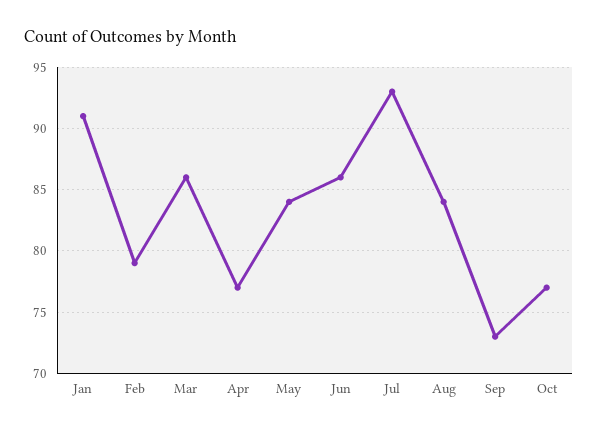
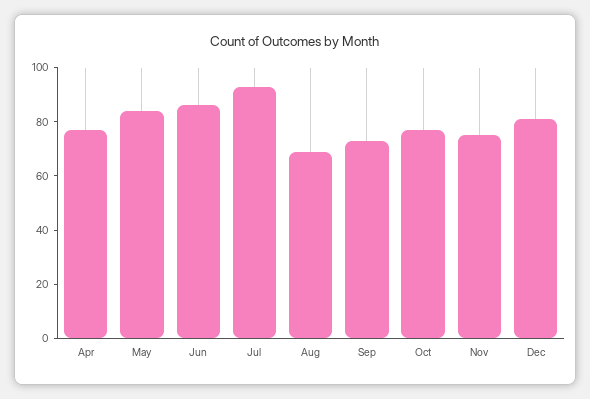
Jan: 91 -> none
Feb: 79 -> none
Mar: 86 -> none
Aug: 84 -> 70
Nov: none -> 75
Dec: none -> 80

